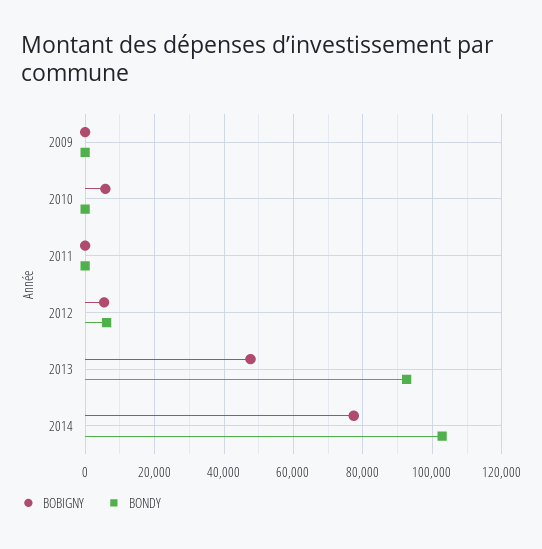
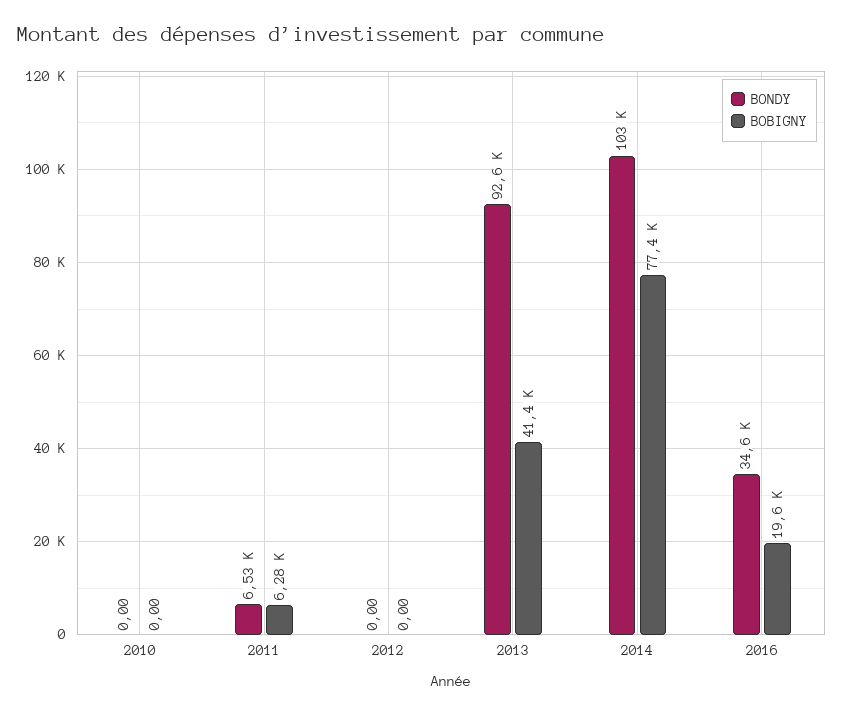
BOBIGNY, 2009: 0 -> none
BONDY, 2009: 0 -> none
BOBIGNY, 2010: 6000 -> 0
BOBIGNY, 2011: 0 -> 6280
BONDY, 2011: 0 -> 6530
BOBIGNY, 2012: 6000 -> 0
BONDY, 2012: 6000 -> 0
BOBIGNY, 2013: 48000 -> 41400
BONDY, 2016: none -> 34600
BOBIGNY, 2016: none -> 19600

